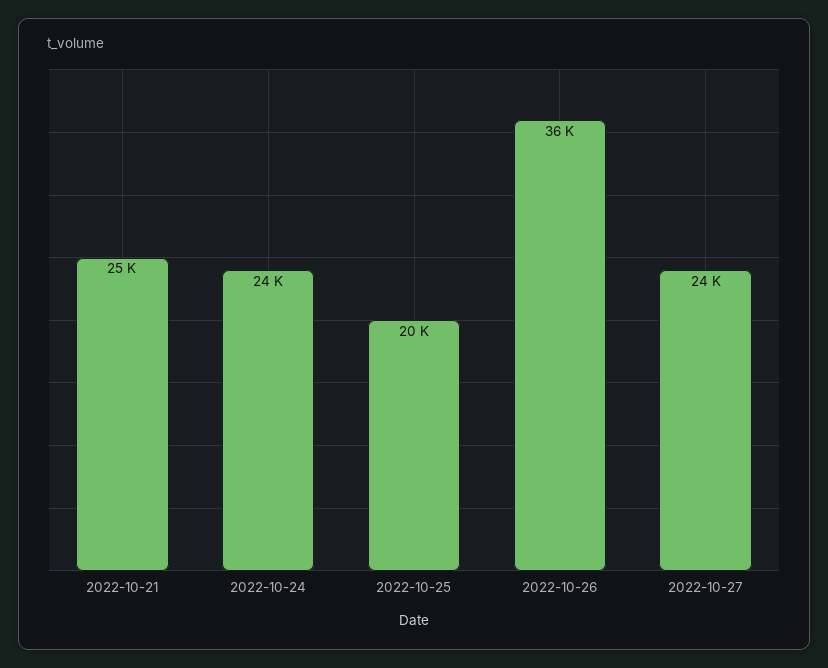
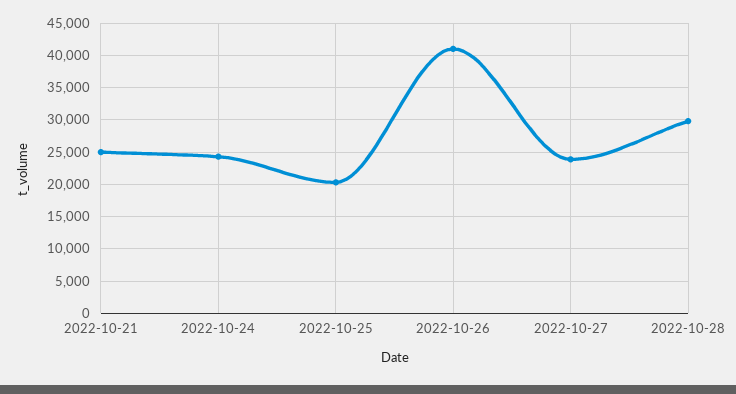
2022-10-26: 36000 -> 41000
2022-10-28: none -> 30000

